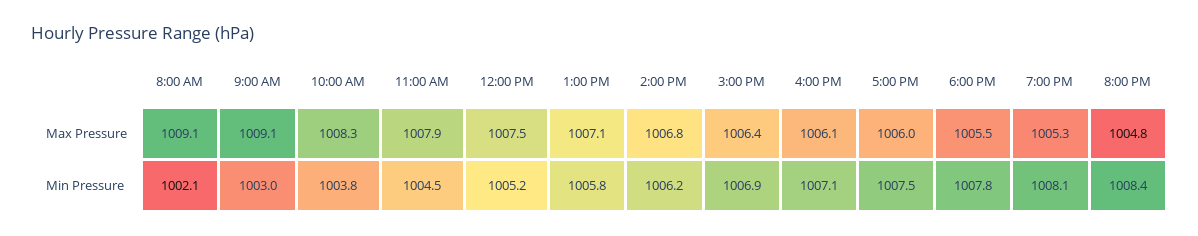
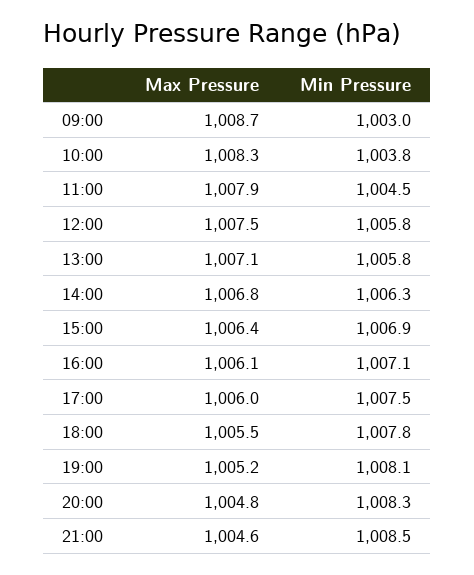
8:00 AM, Max Pressure: 1009.1 -> none
9:00 AM, Max Pressure: 1009.1 -> 1008.7
7:00 PM, Max Pressure: 1005.3 -> 1005.2
8:00 AM, Min Pressure: 1002.1 -> none
12:00 PM, Min Pressure: 1005.2 -> 1005.8
2:00 PM, Min Pressure: 1006.2 -> 1006.3
8:00 PM, Min Pressure: 1008.4 -> 1008.3
21:00, Max Pressure: none -> 1004.6
21:00, Min Pressure: none -> 1008.5

